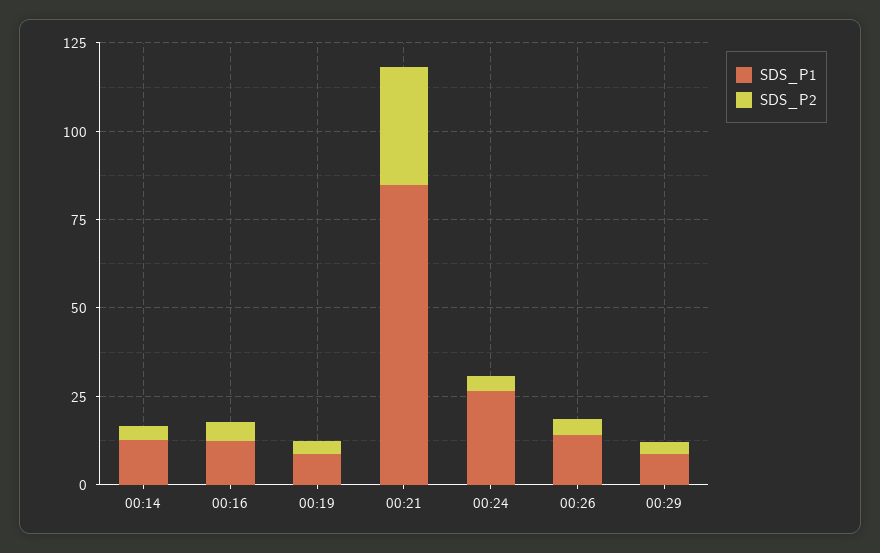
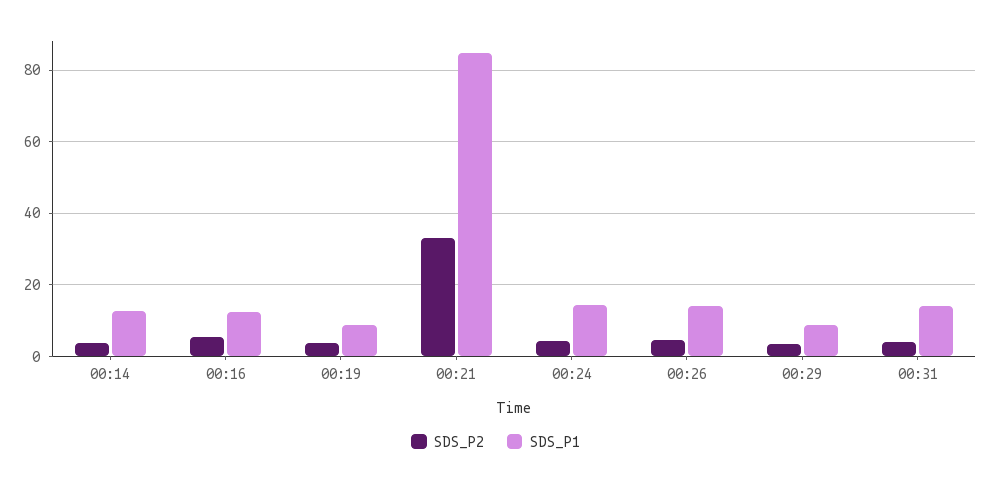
SDS_P1, 00:24: 25 -> 14
SDS_P2, 00:31: none -> 4
SDS_P1, 00:31: none -> 14

